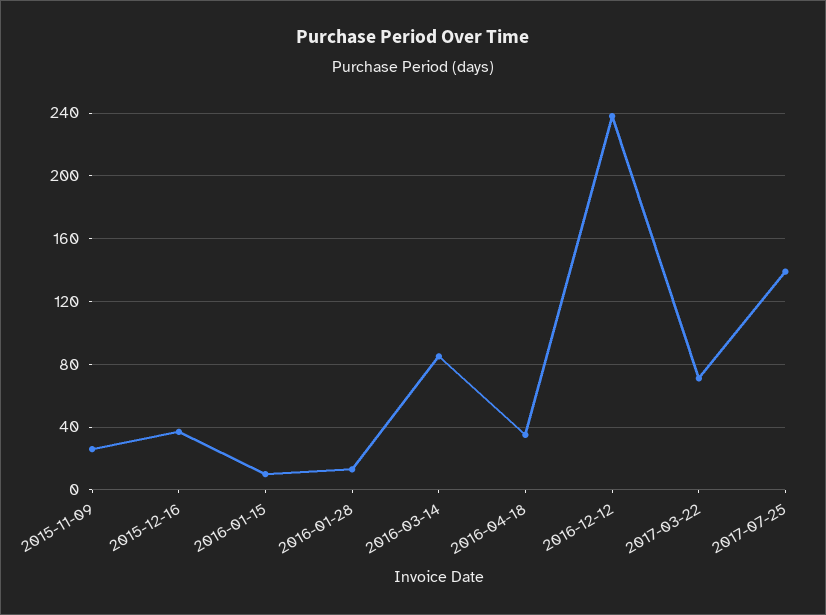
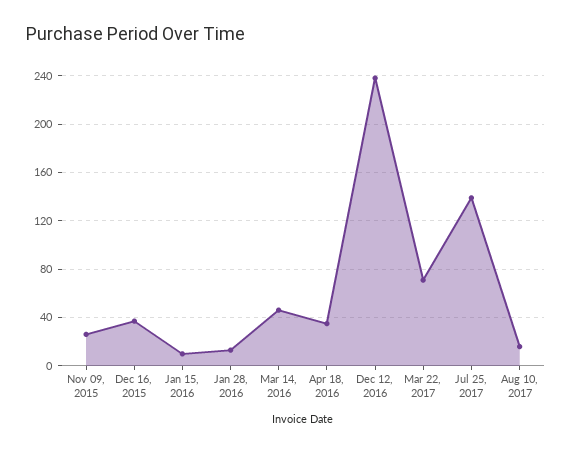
2016-03-14: 85 -> 45
Aug 10, 2017: none -> 15

